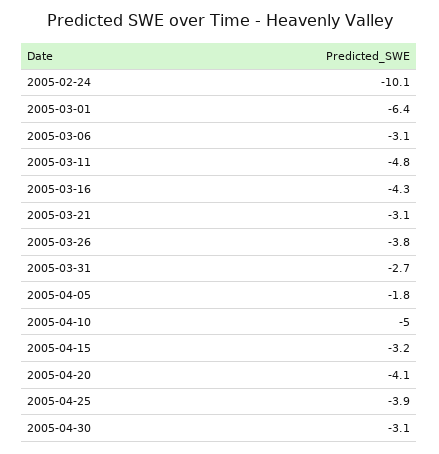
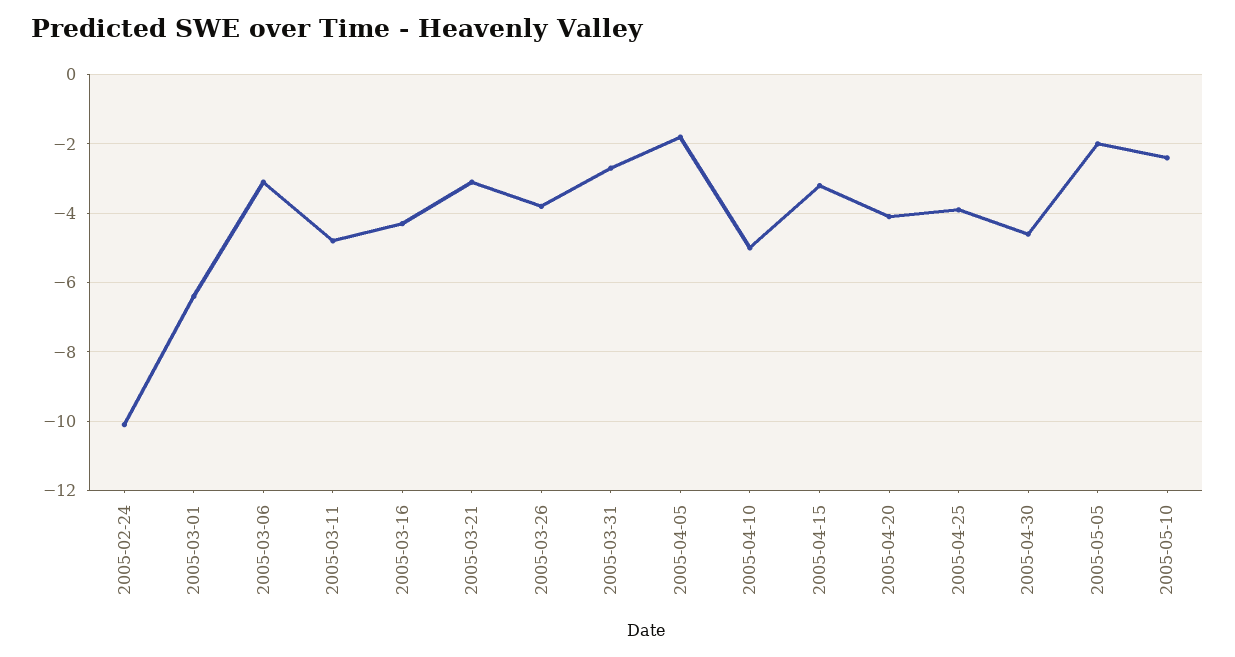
2005-04-30: -3.1 -> -4.5
2005-05-05: none -> -2
2005-05-10: none -> -2.5

